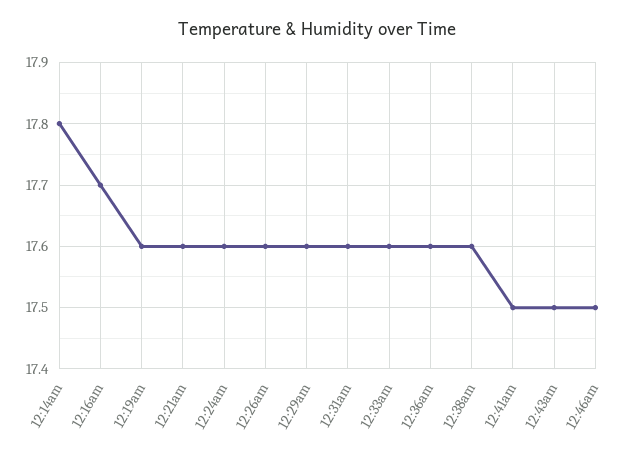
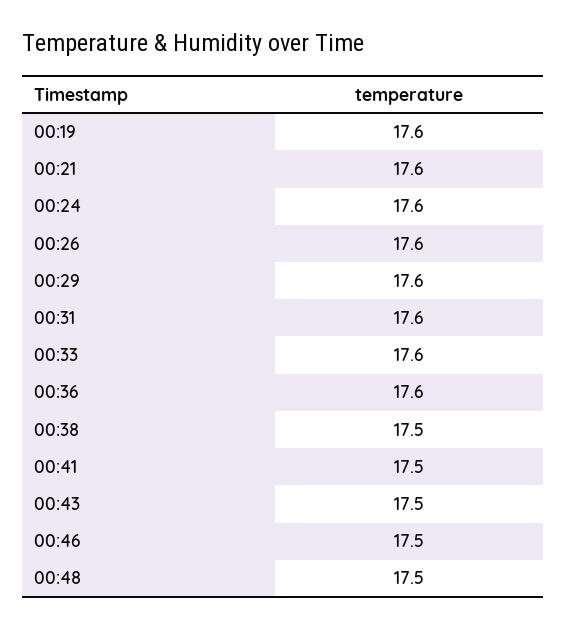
12:14am: 17.8 -> none
12:16am: 17.7 -> none
12:38am: 17.6 -> 17.5
00:48: none -> 17.5

